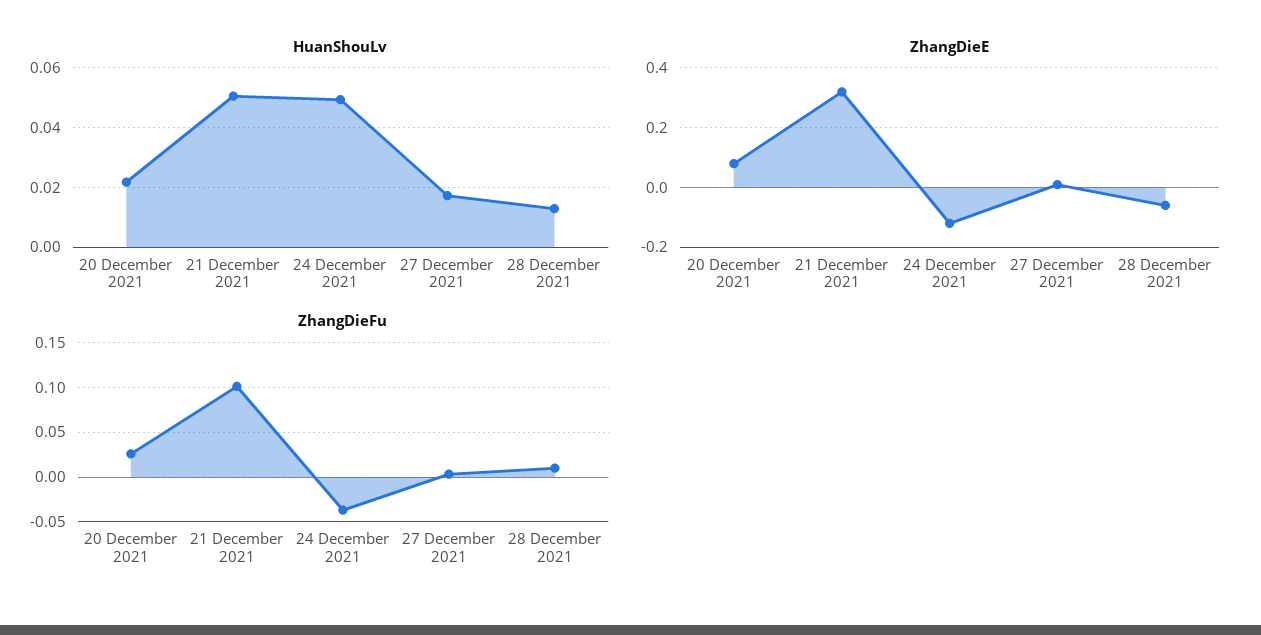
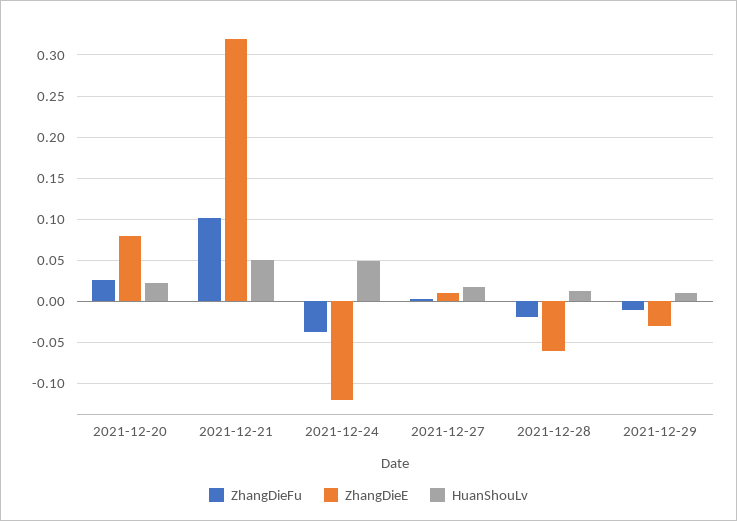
ZhangDieFu, 28 December 2021: 0.01 -> -0.02
ZhangDieFu, 2021-12-29: none -> -0.01
ZhangDieE, 2021-12-29: none -> -0.03
HuanShouLv, 2021-12-29: none -> 0.01

